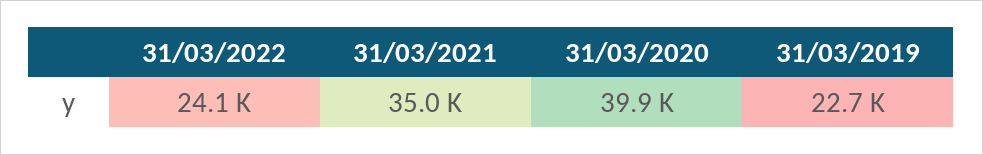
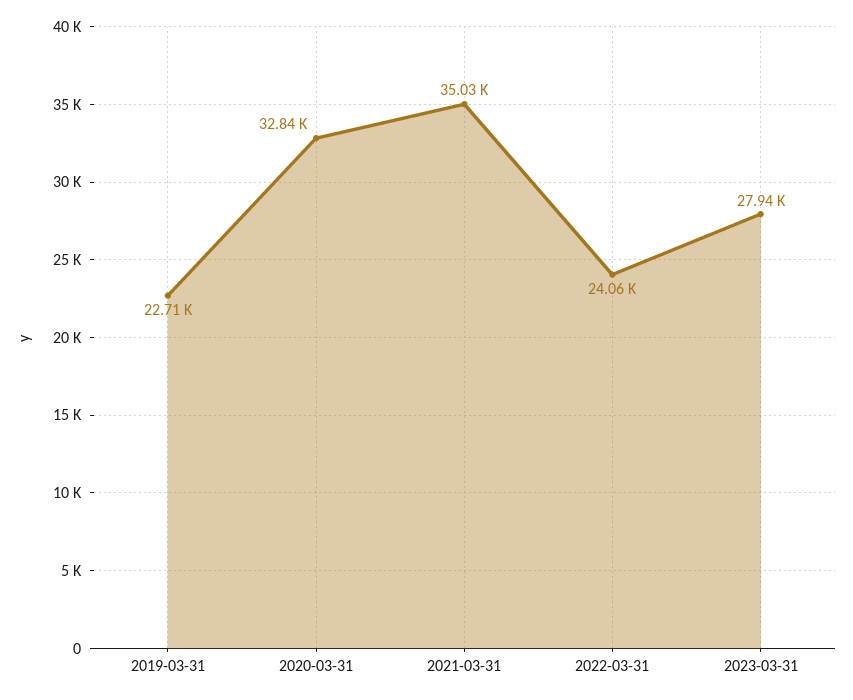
31/03/2020: 39900 -> 32840
2023-03-31: none -> 27940

